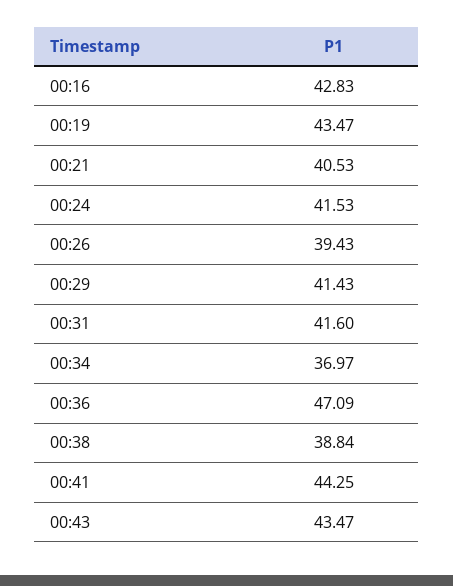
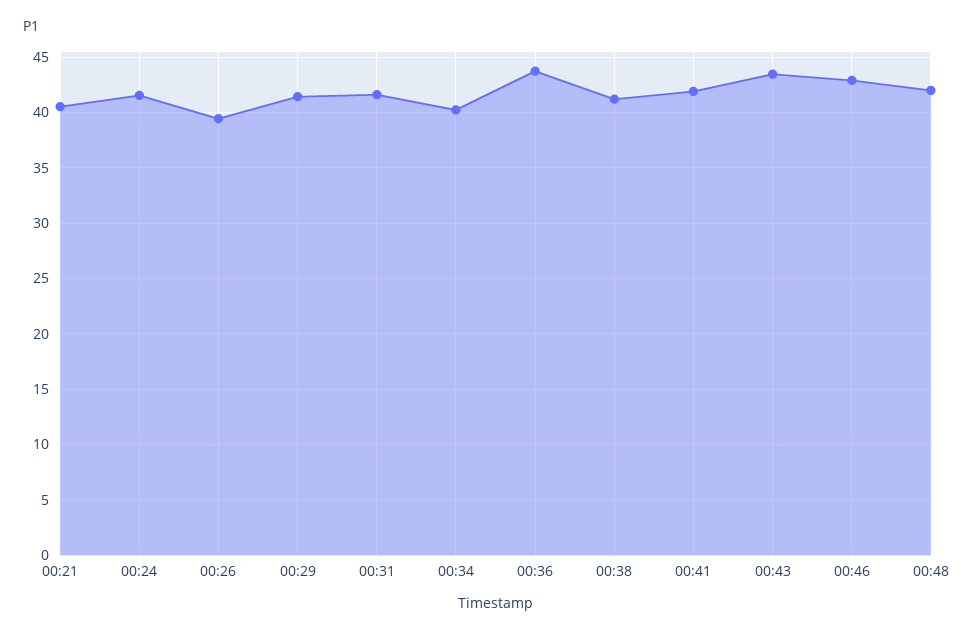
00:16: 42.83 -> none
00:19: 43.47 -> none
00:34: 36.97 -> 40
00:36: 47.09 -> 44
00:38: 38.84 -> 41
00:41: 44.25 -> 42
00:46: none -> 43
00:48: none -> 42

